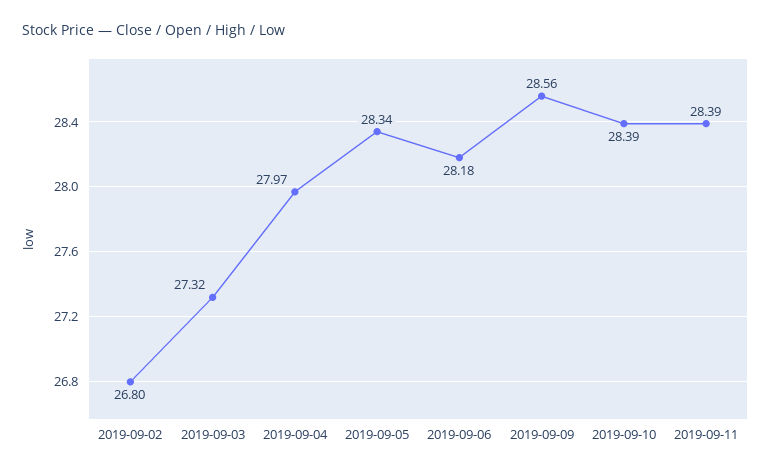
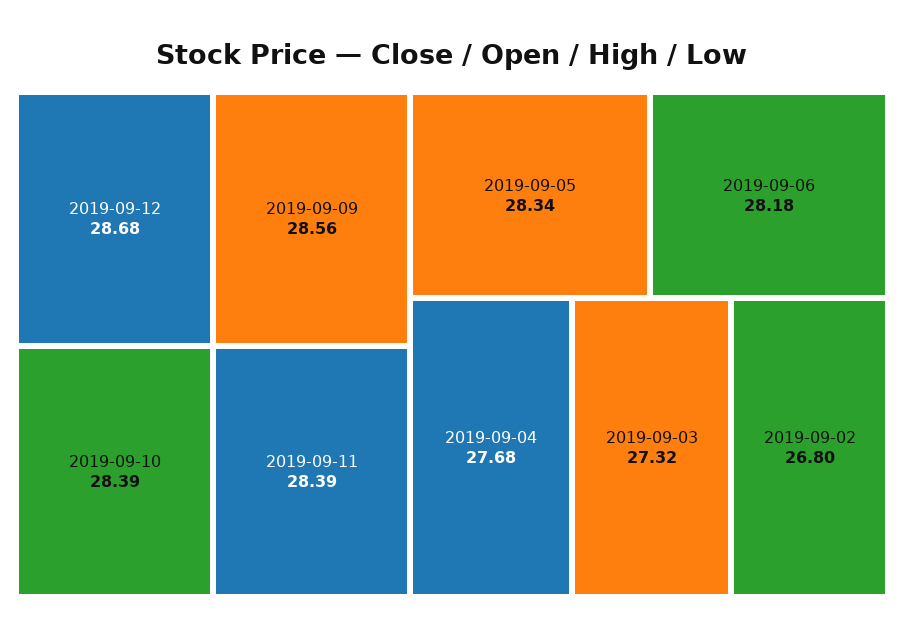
2019-09-04: 27.97 -> 27.68
2019-09-12: none -> 28.68

